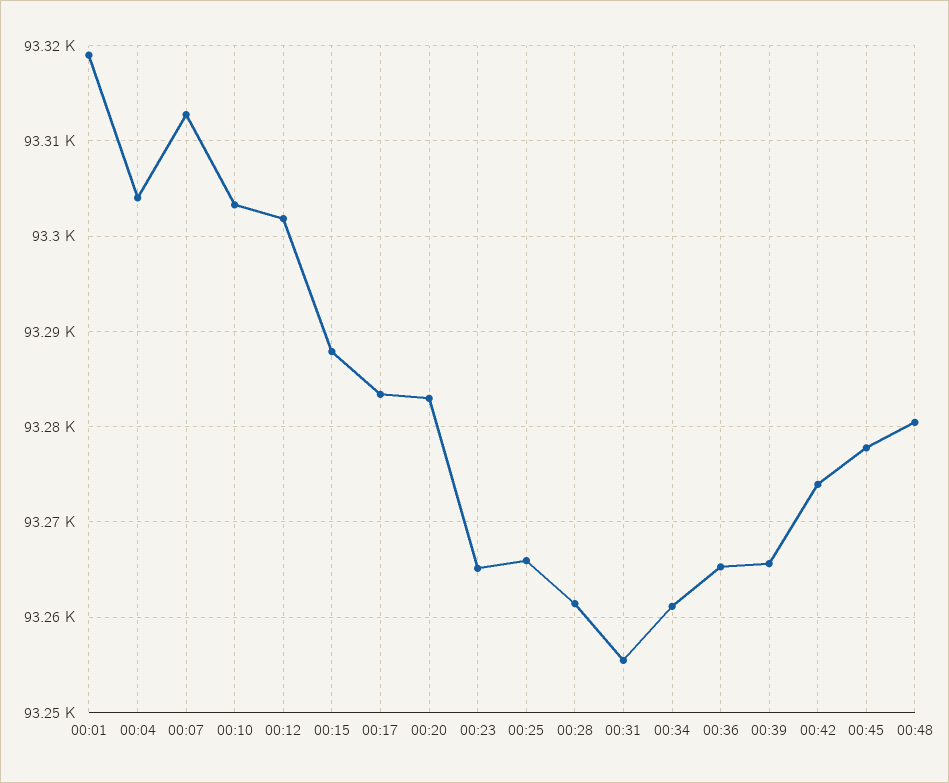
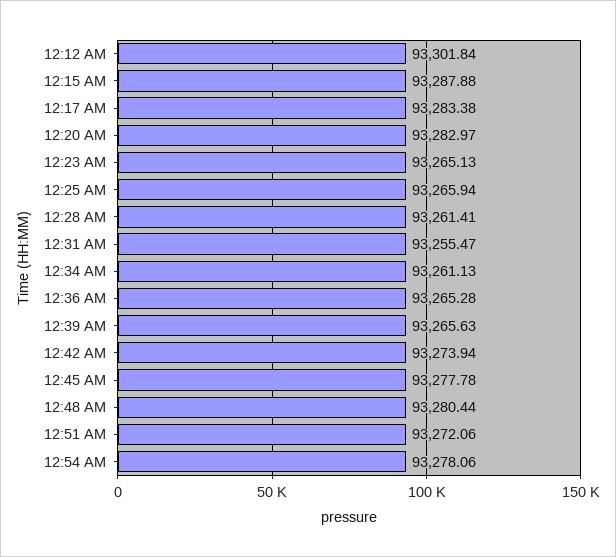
00:01: 93319 -> none
00:04: 93304 -> none
00:07: 93313 -> none
00:10: 93303 -> none
12:51 AM: none -> 93272.06
12:54 AM: none -> 93278.06

